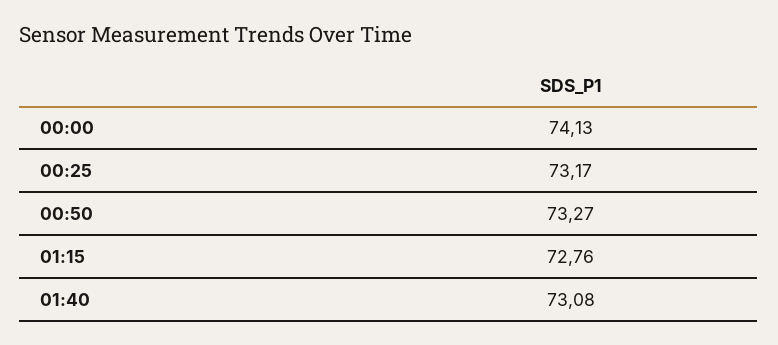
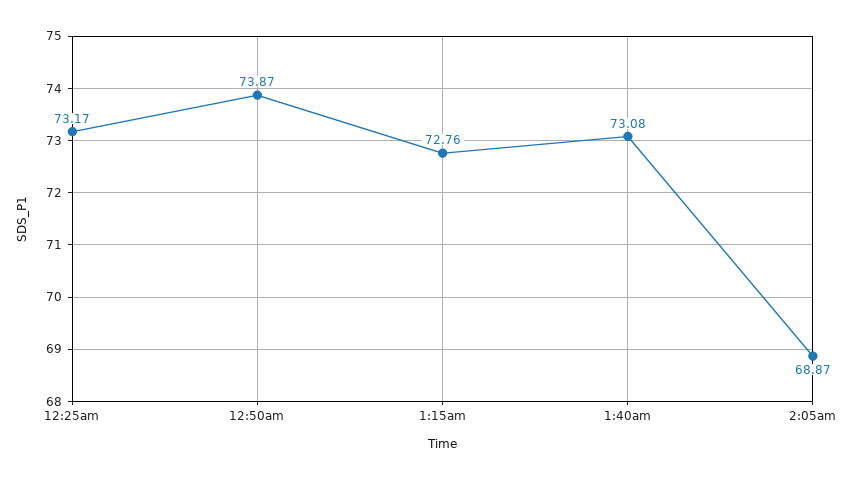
00:00: 74.13 -> none
00:50: 73.27 -> 73.87
2:05am: none -> 68.87

